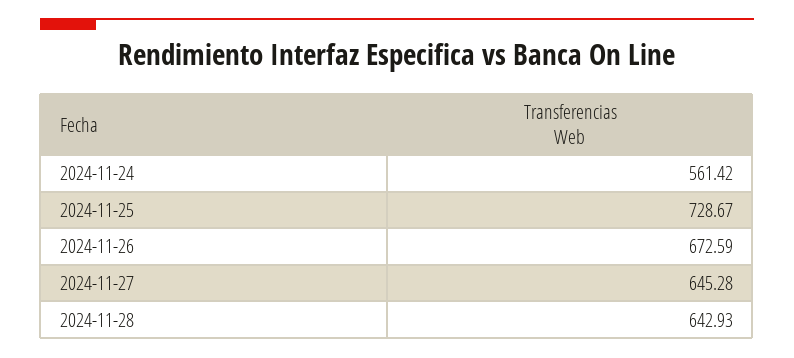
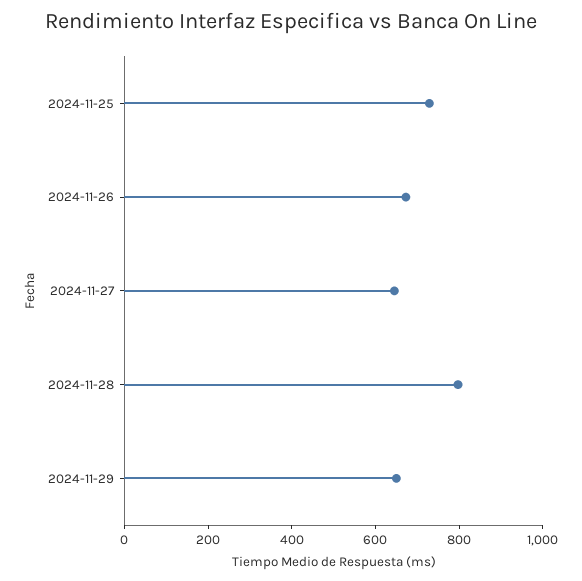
2024-11-24: 561.42 -> none
2024-11-28: 642.93 -> 800
2024-11-29: none -> 650

